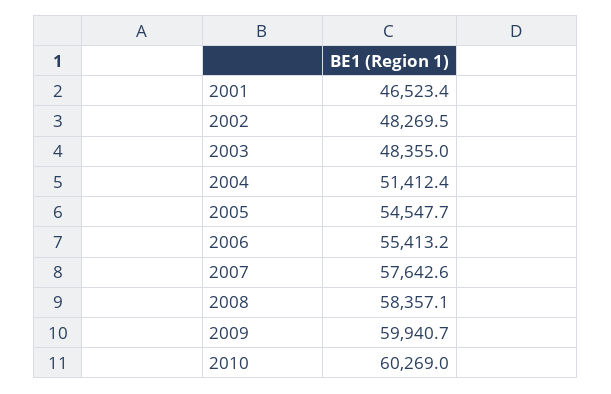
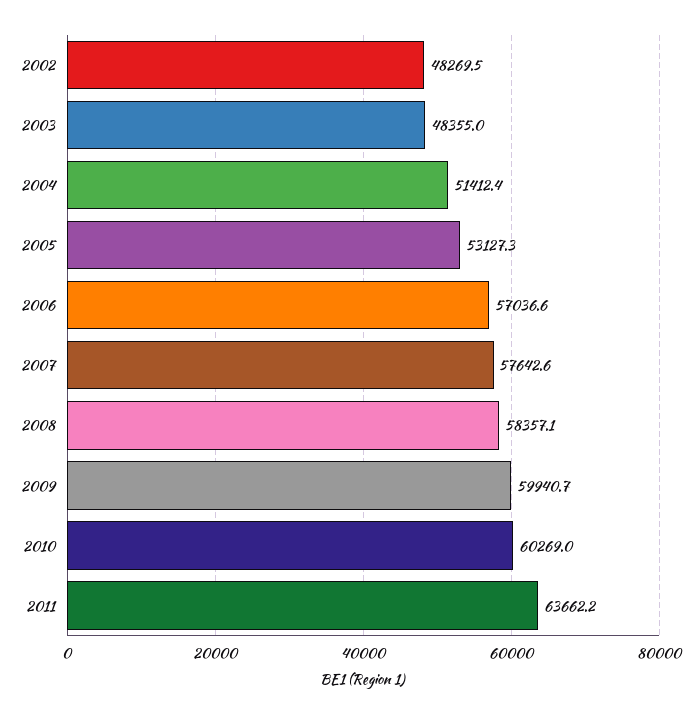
2001: 46523.4 -> none
2005: 54547.7 -> 53127.3
2006: 55413.2 -> 57036.6
2011: none -> 63662.2

